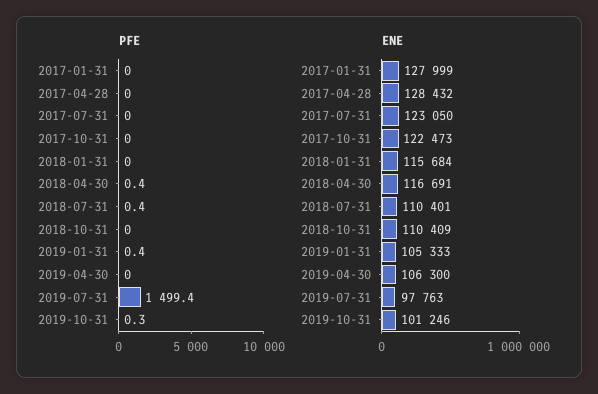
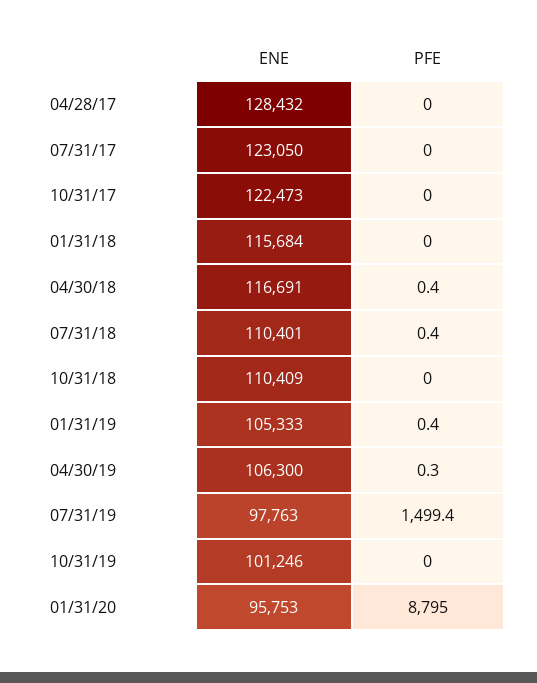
PFE, 2017-01-31: 0 -> none
PFE, 2019-04-30: 0 -> 0.3
PFE, 2019-10-31: 0.3 -> 0
ENE, 2017-01-31: 127999 -> none
ENE, 01/31/20: none -> 95753
PFE, 01/31/20: none -> 8795

